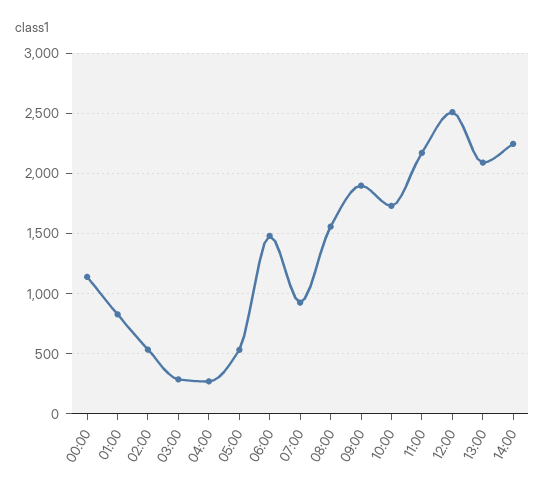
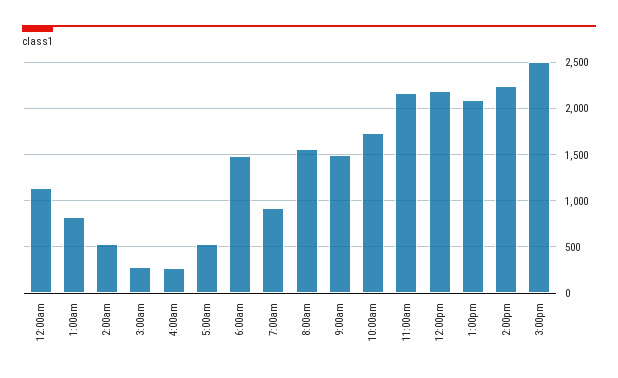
09:00: 1900 -> 1500
12:00: 2500 -> 2200
3:00pm: none -> 2500

